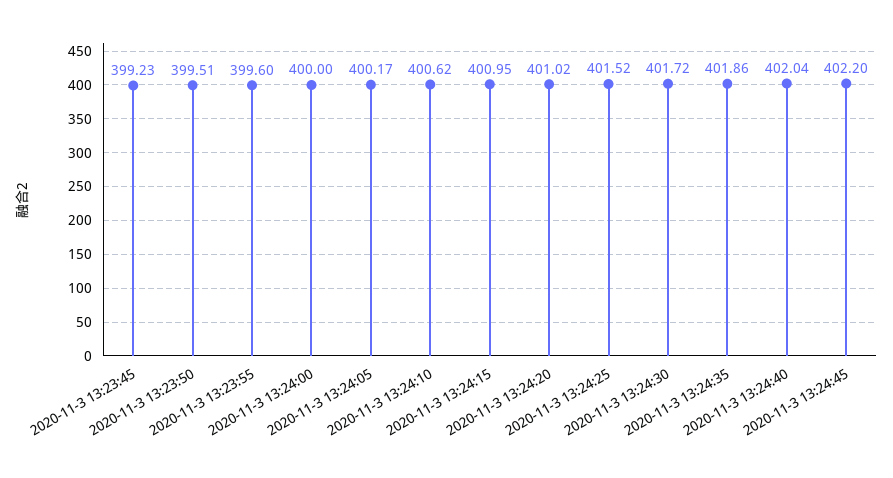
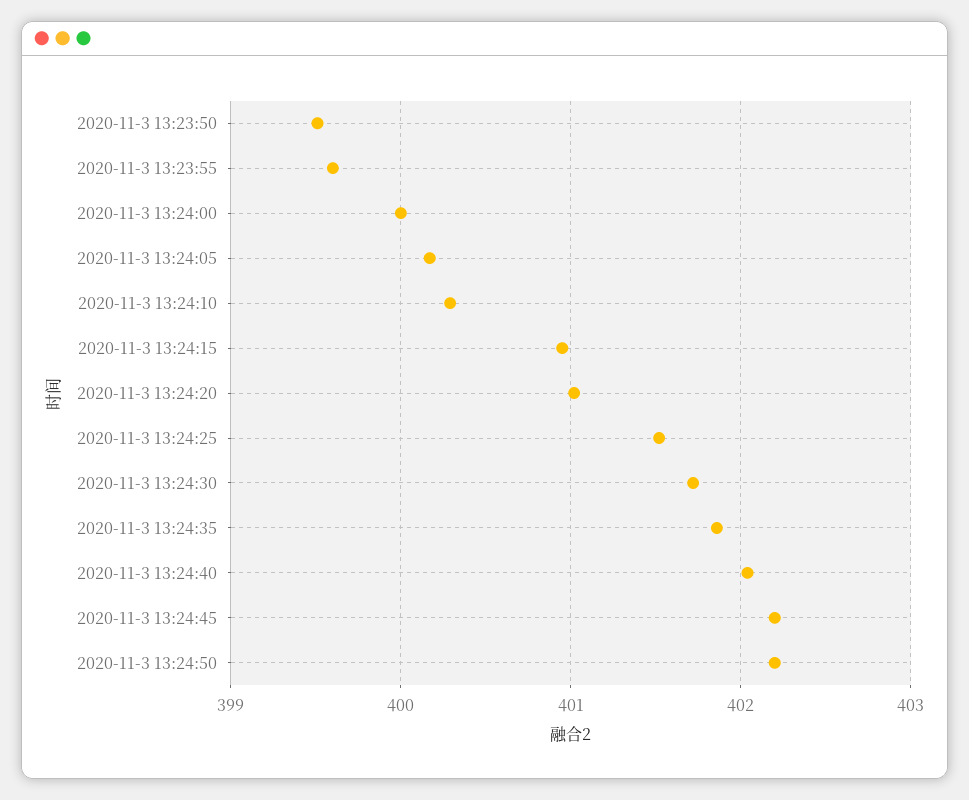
2020-11-3 13:23:45: 399.23 -> none
2020-11-3 13:24:10: 400.62 -> 400.3
2020-11-3 13:24:50: none -> 402.2

